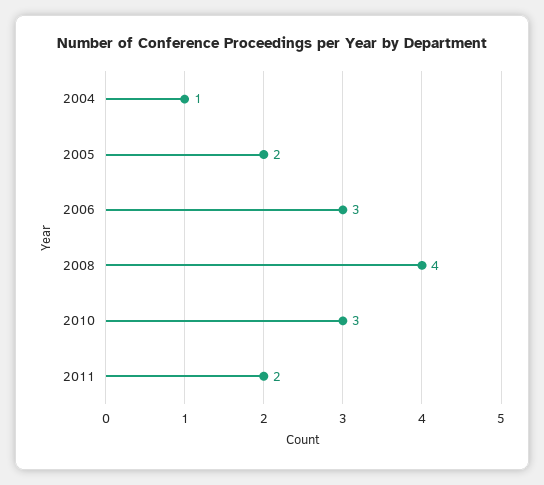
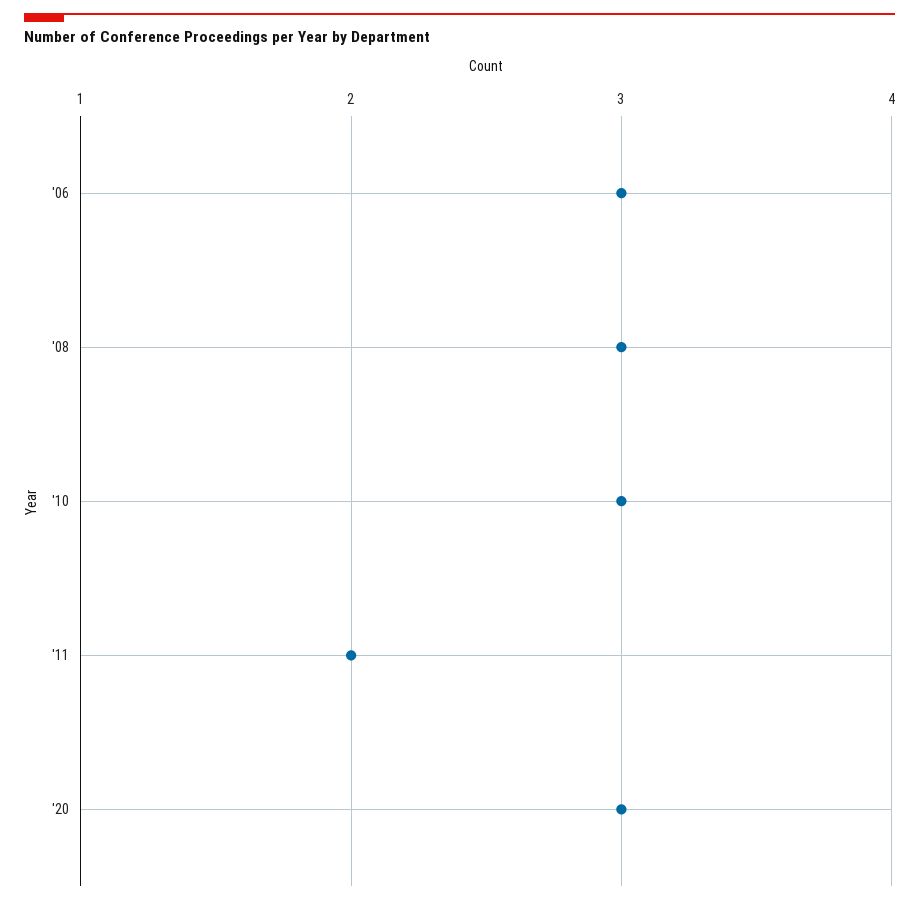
2004: 1 -> none
2005: 2 -> none
2008: 4 -> 3
'20: none -> 3

